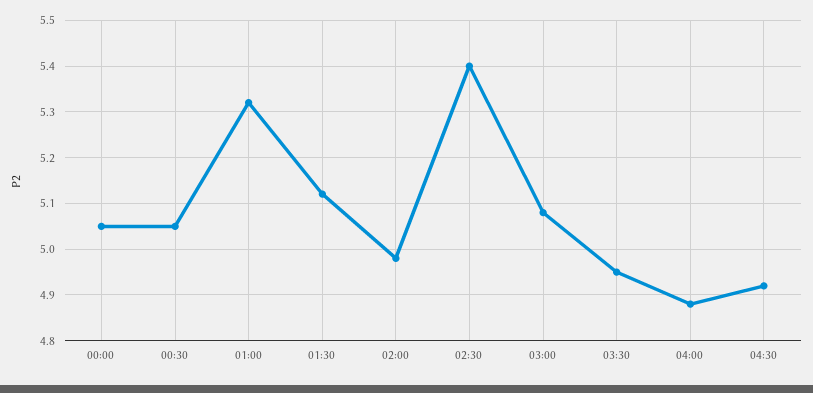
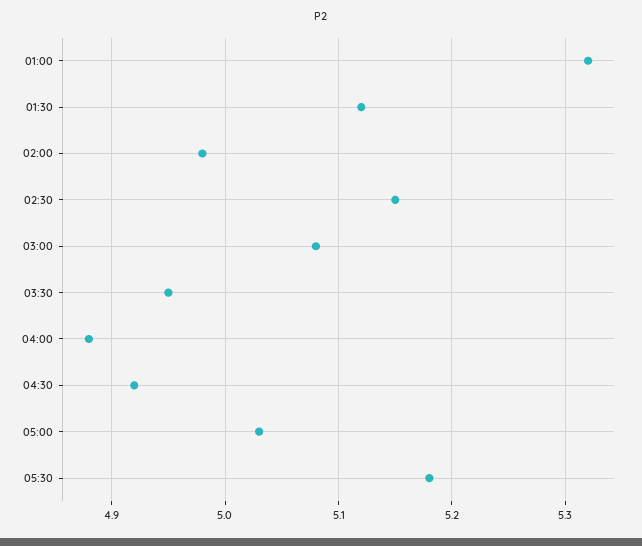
00:00: 5.05 -> none
00:30: 5.05 -> none
02:30: 5.4 -> 5.15
05:00: none -> 5.03
05:30: none -> 5.18

